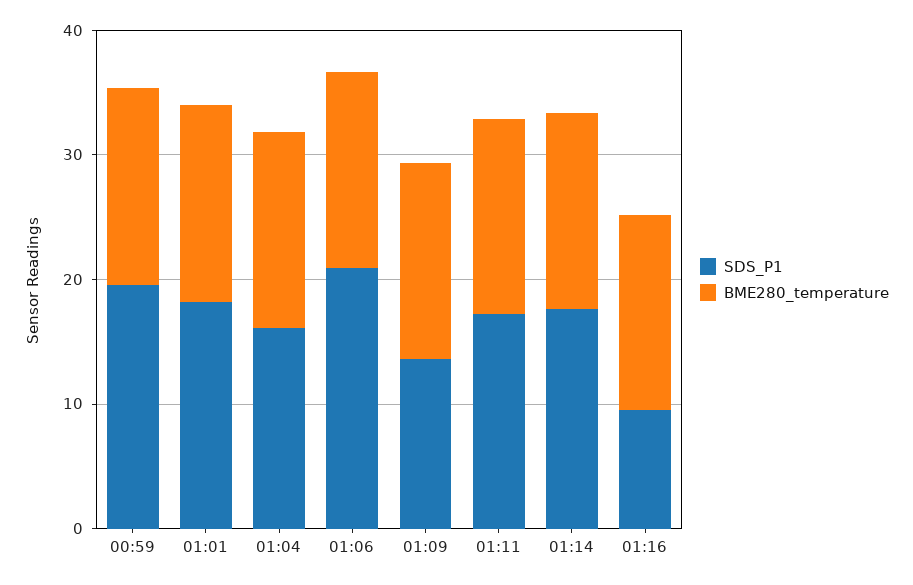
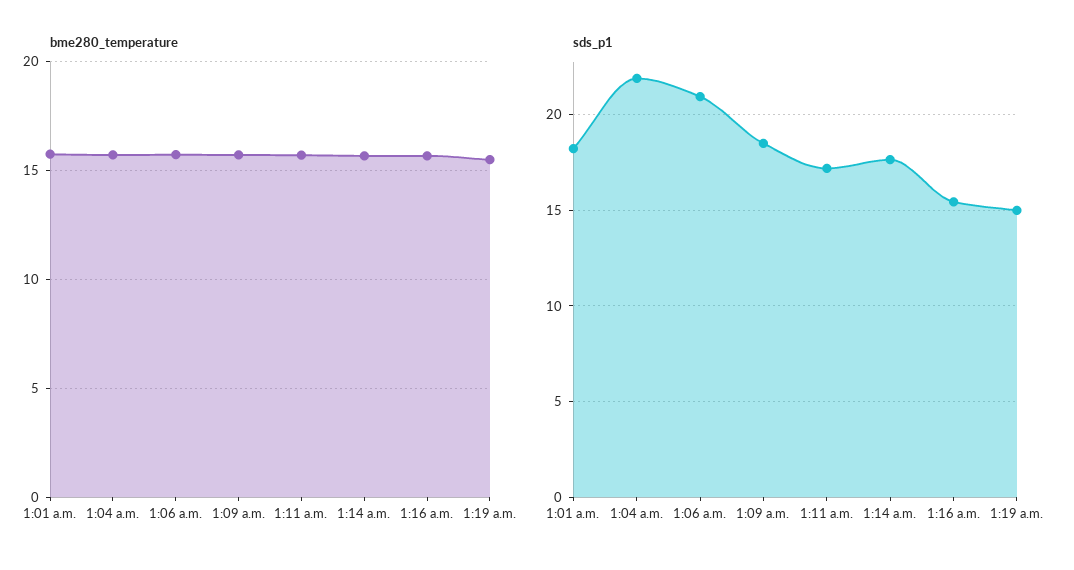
SDS_P1, 00:59: 20 -> none
BME280_temperature, 00:59: 16 -> none
SDS_P1, 01:04: 16 -> 22
SDS_P1, 01:09: 14 -> 18.5
SDS_P1, 01:16: 10 -> 15.5
BME280_temperature, 1:19 a.m.: none -> 15.5
SDS_P1, 1:19 a.m.: none -> 15

